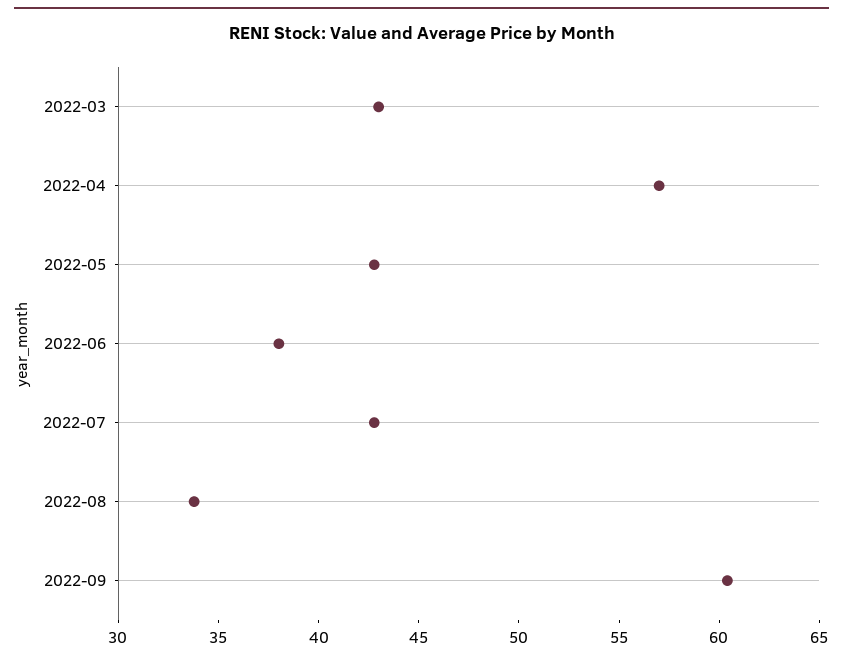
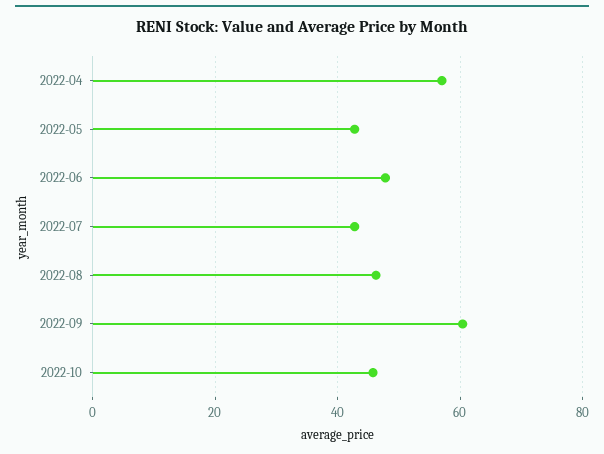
2022-03: 43 -> none
2022-06: 38 -> 48
2022-08: 34 -> 46
2022-10: none -> 46

